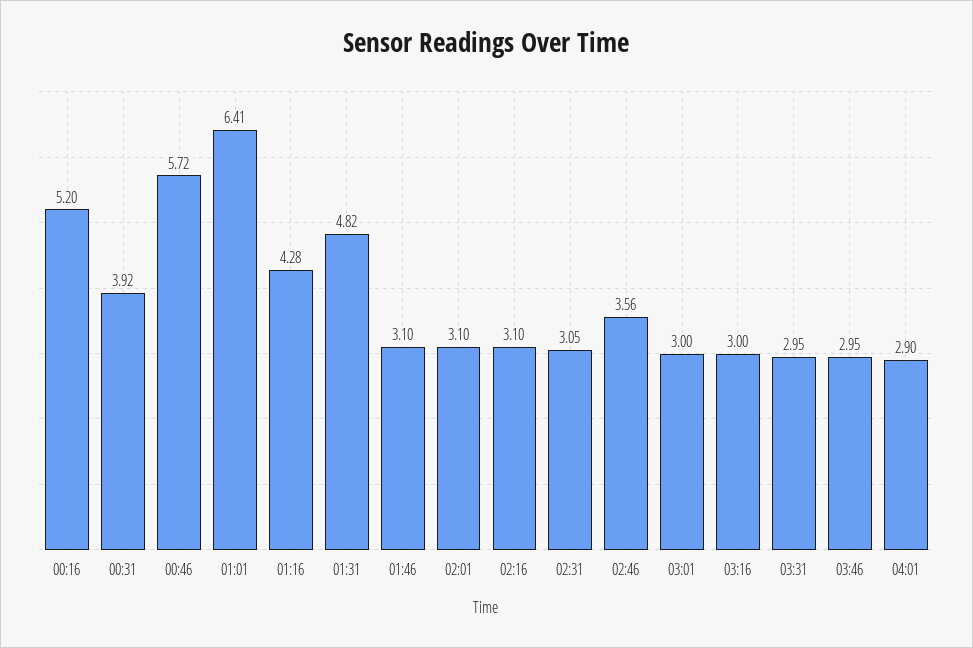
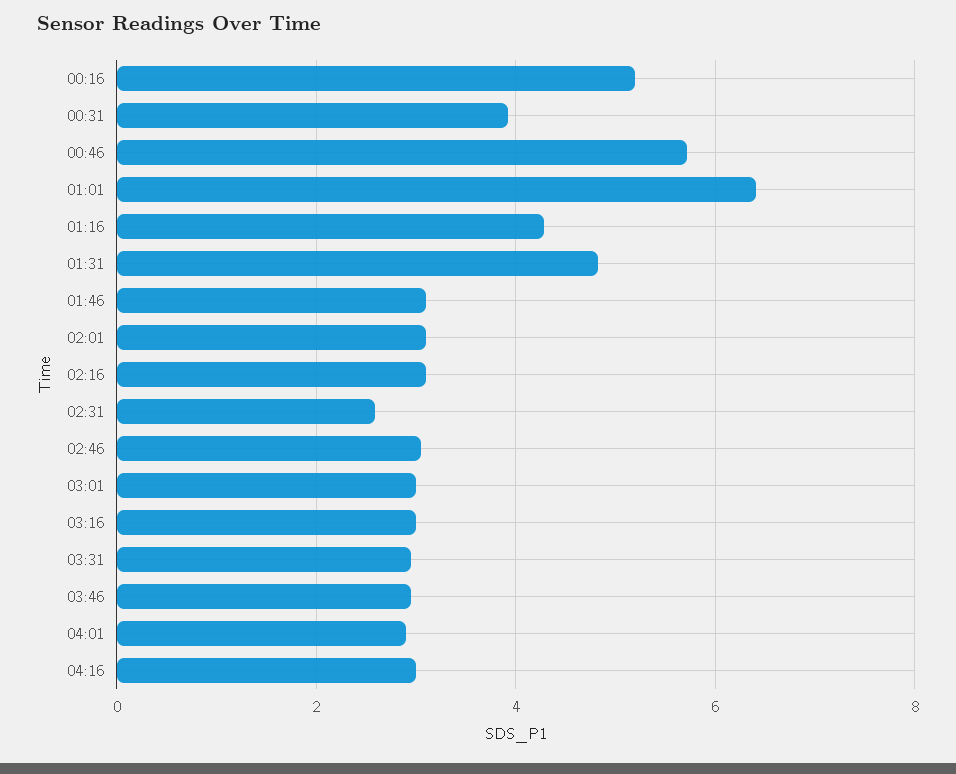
02:31: 3.05 -> 2.6
02:46: 3.56 -> 3
04:16: none -> 3

